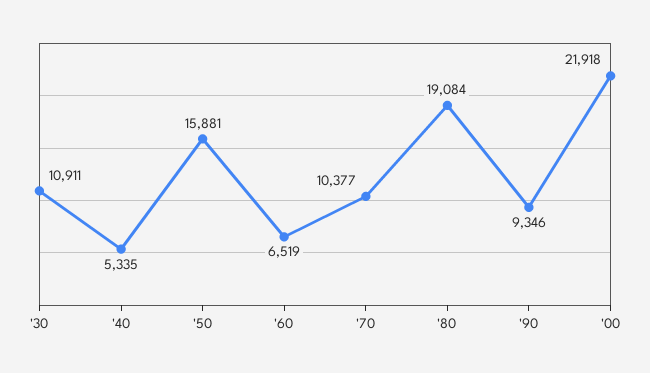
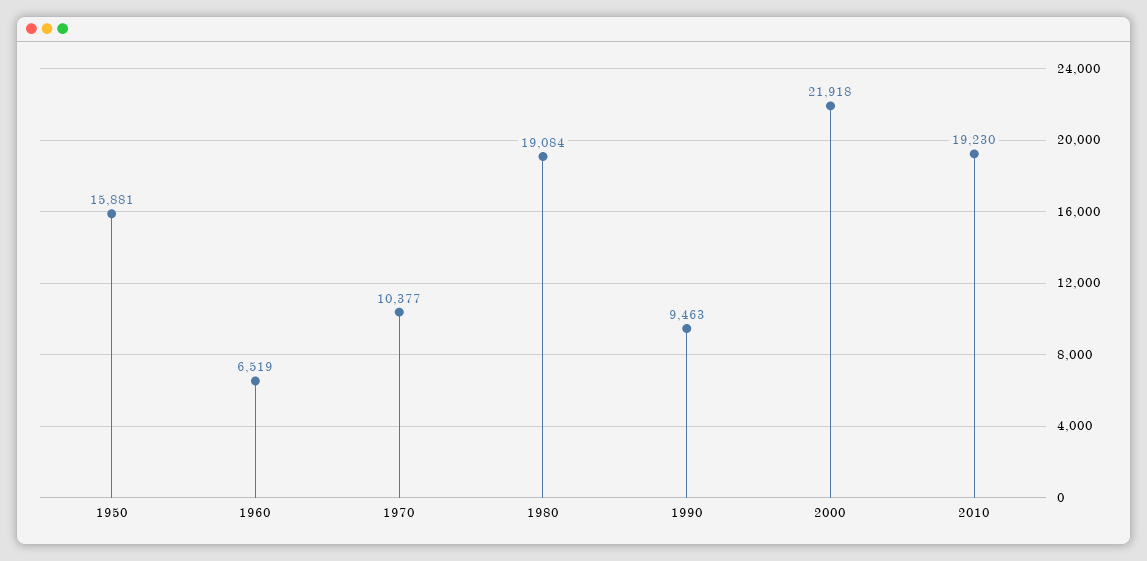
'30: 10911 -> none
'40: 5335 -> none
'90: 9346 -> 9463
2010: none -> 19230

